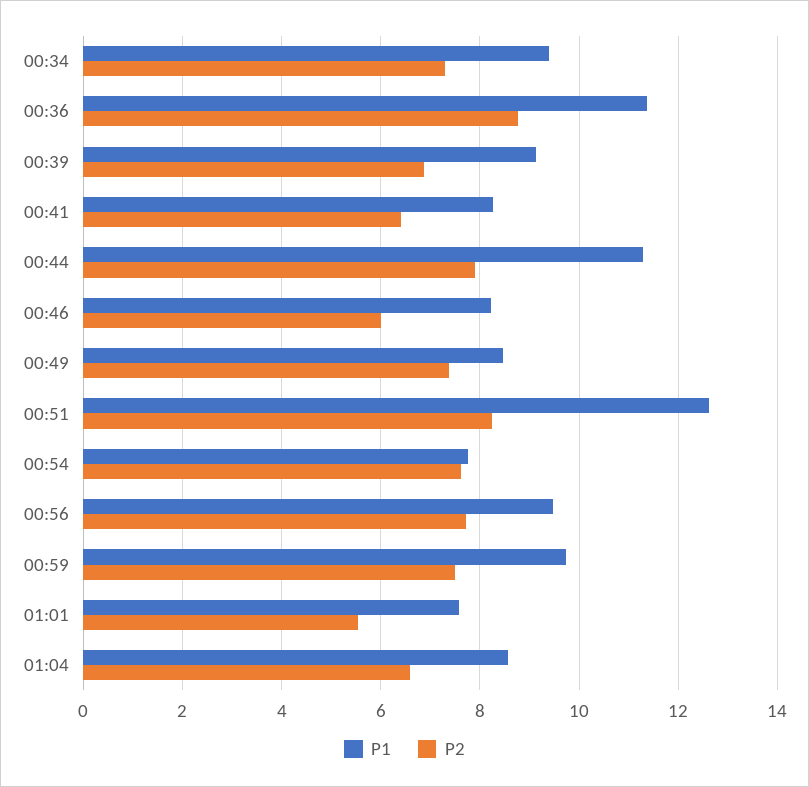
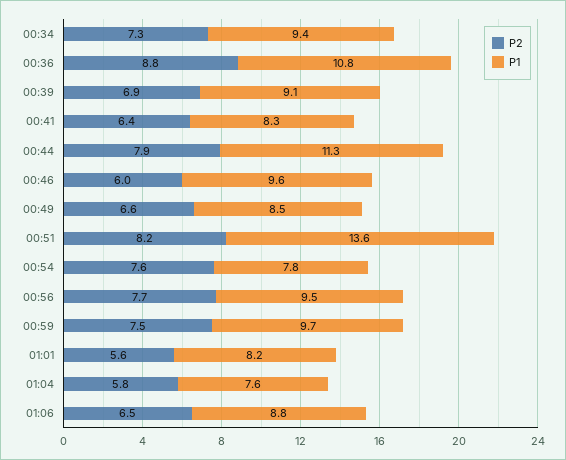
P1, 00:36: 11.4 -> 10.8
P1, 00:46: 8.2 -> 9.6
P2, 00:49: 7.4 -> 6.6
P1, 00:51: 12.6 -> 13.6
P1, 01:01: 7.6 -> 8.2
P1, 01:04: 8.6 -> 7.6
P2, 01:04: 6.6 -> 5.8
P2, 01:06: none -> 6.5
P1, 01:06: none -> 8.8

